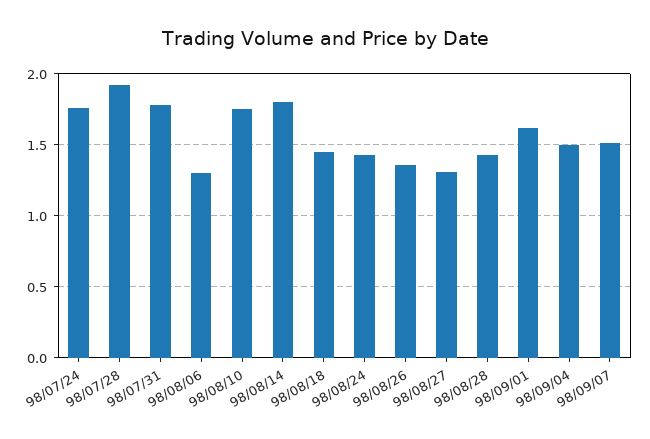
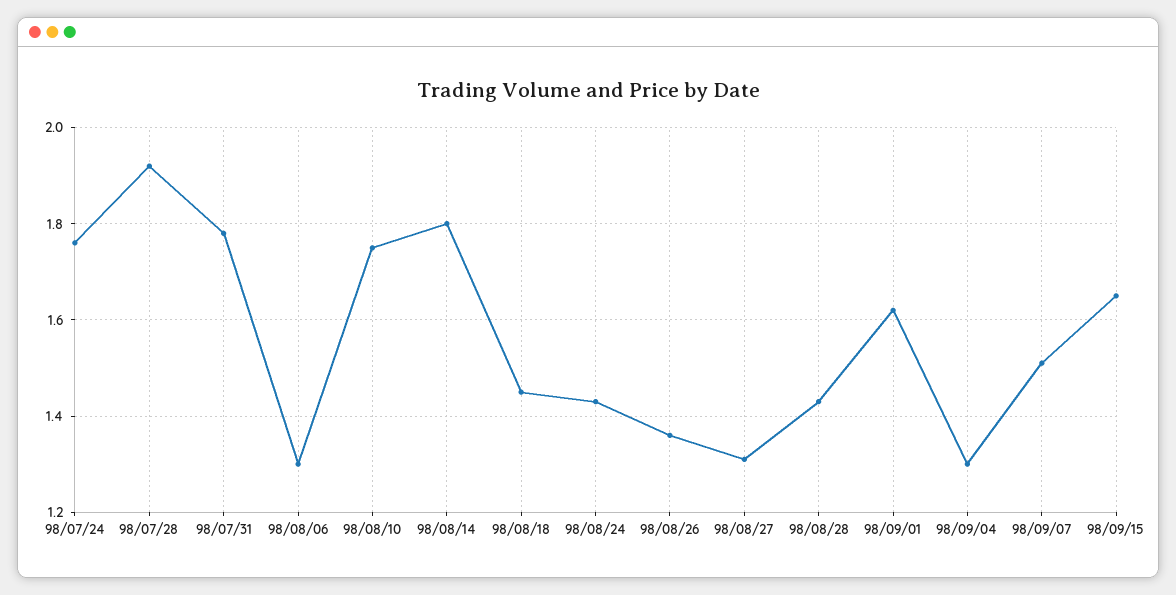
98/09/04: 1.5 -> 1.3
98/09/15: none -> 1.65

